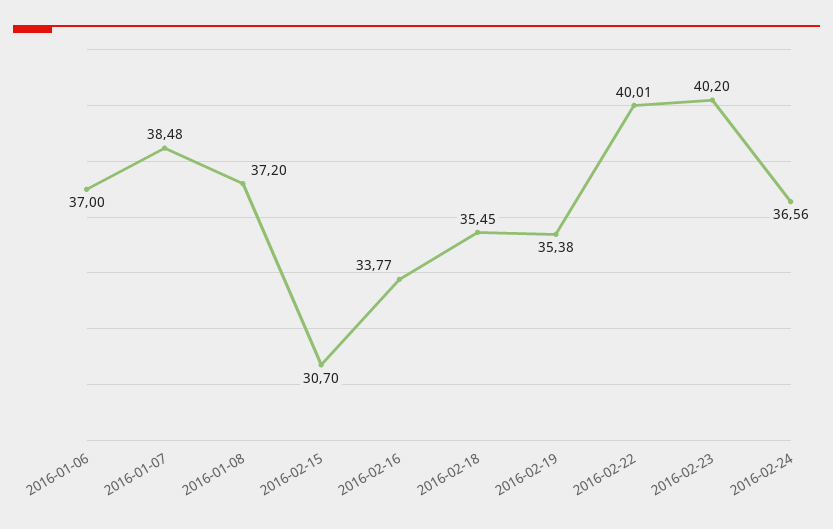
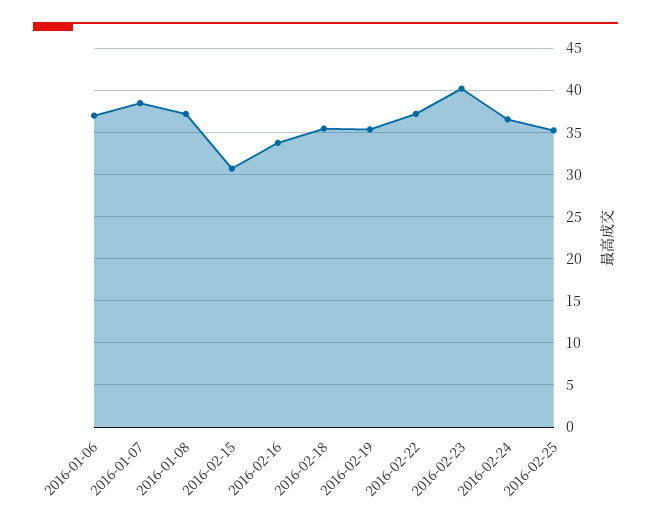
2016-02-22: 40.01 -> 37
2016-02-25: none -> 35

